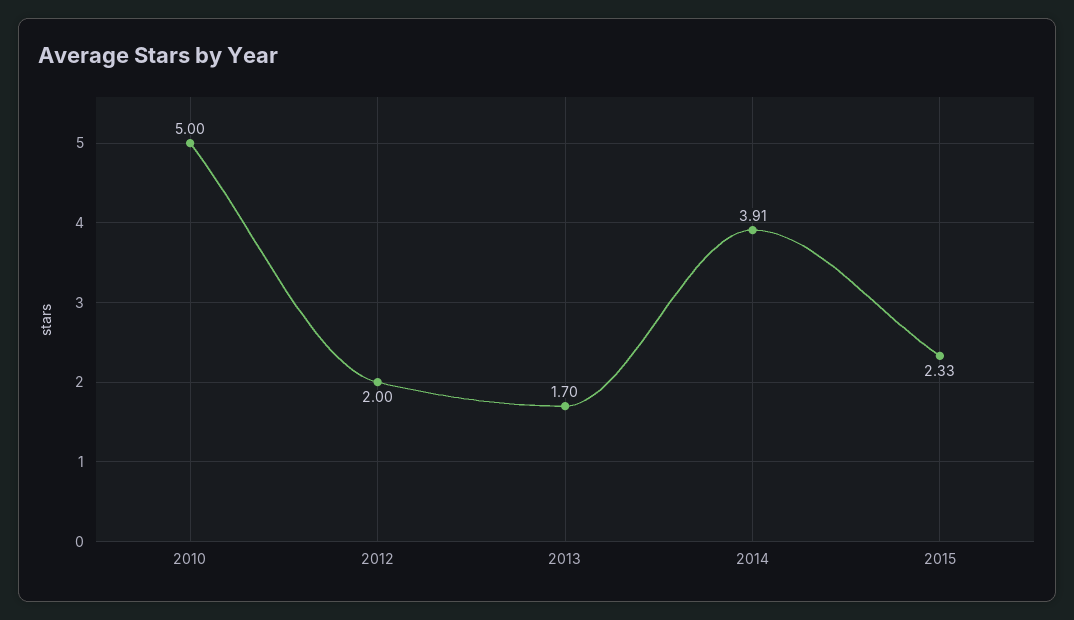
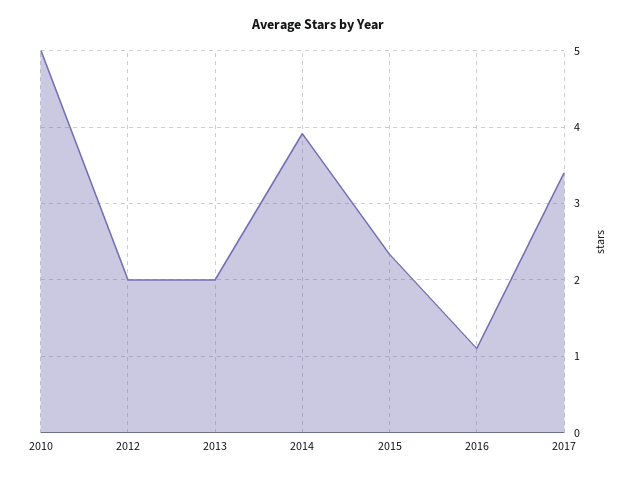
2013: 1.7 -> 2
2016: none -> 1.1
2017: none -> 3.4

